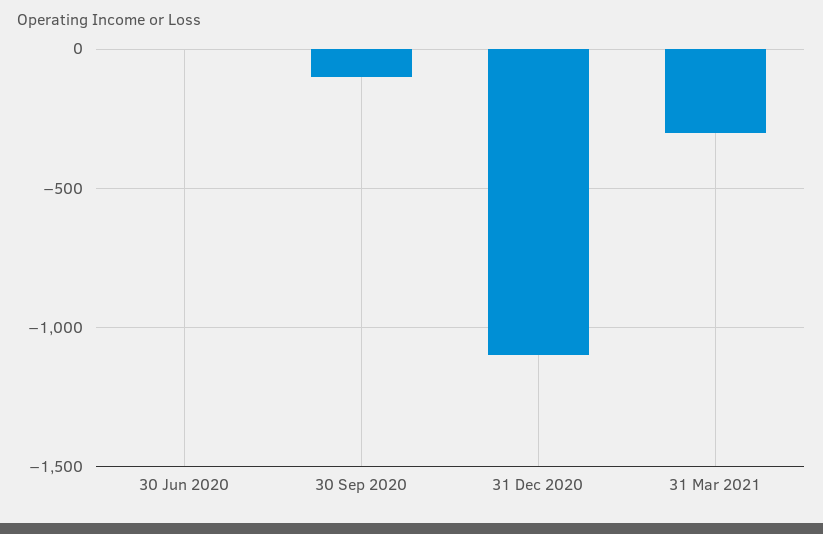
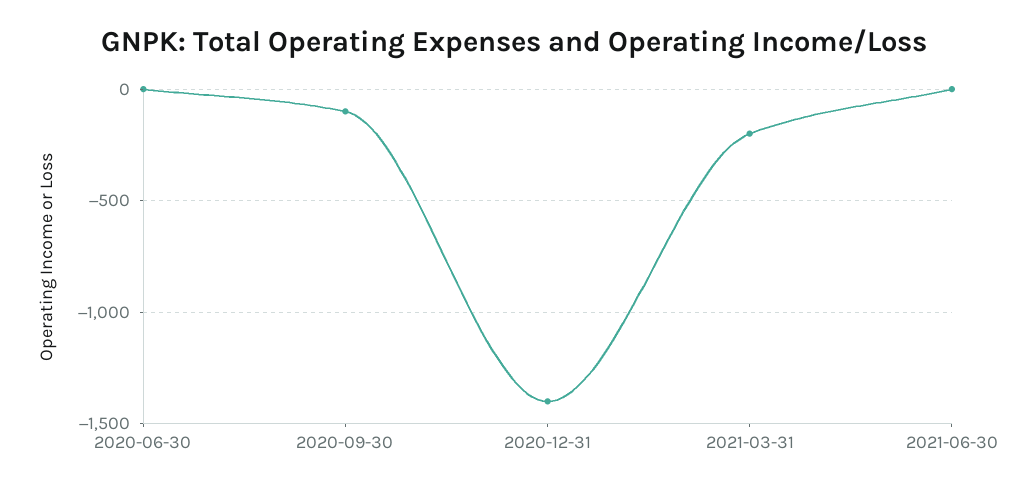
31 Dec 2020: -1100 -> -1400
31 Mar 2021: -300 -> -200
2021-06-30: none -> 0

